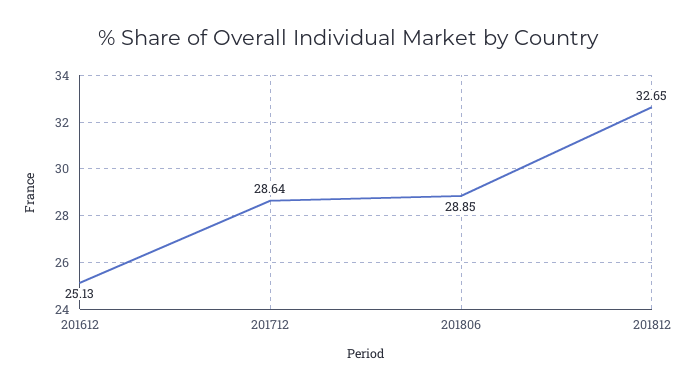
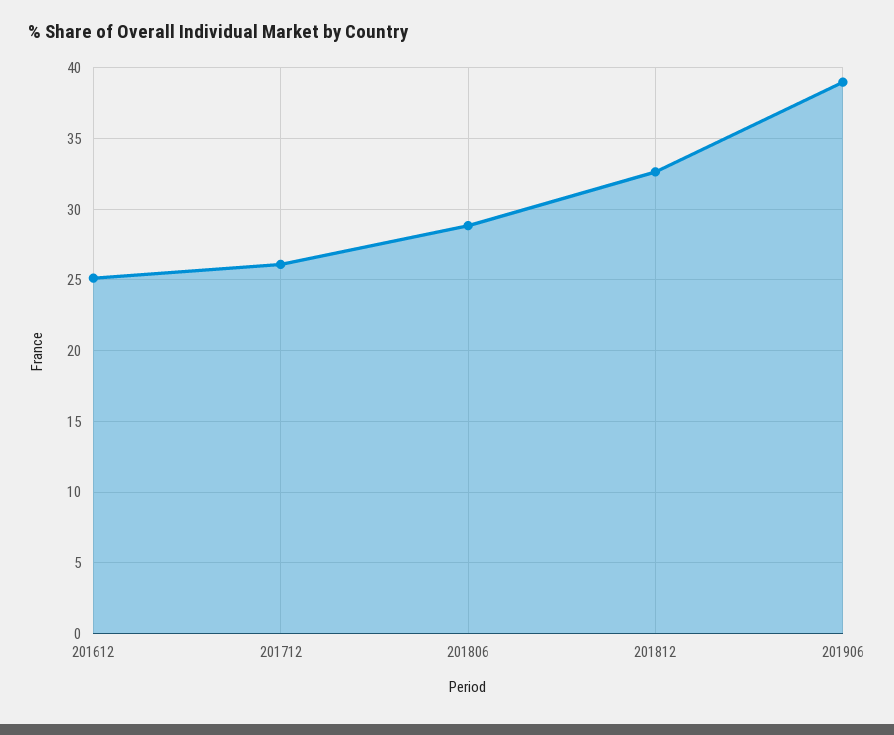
201712: 28.64 -> 26
201906: none -> 39

